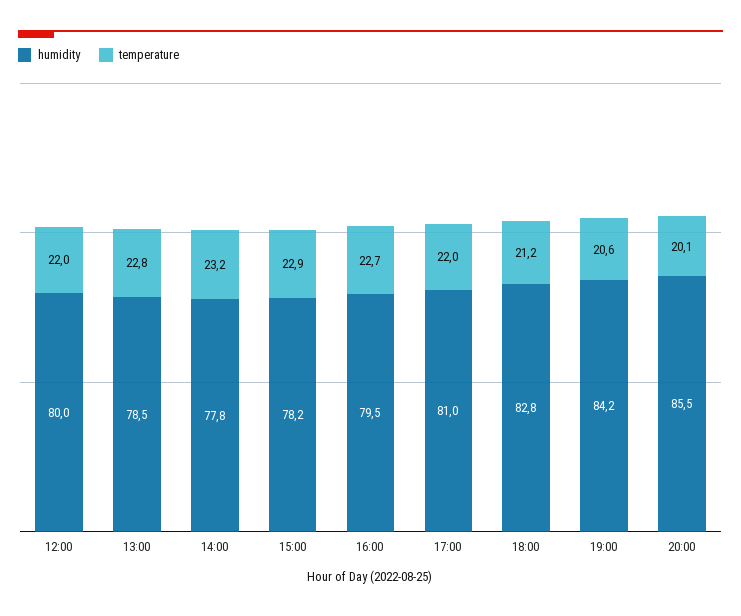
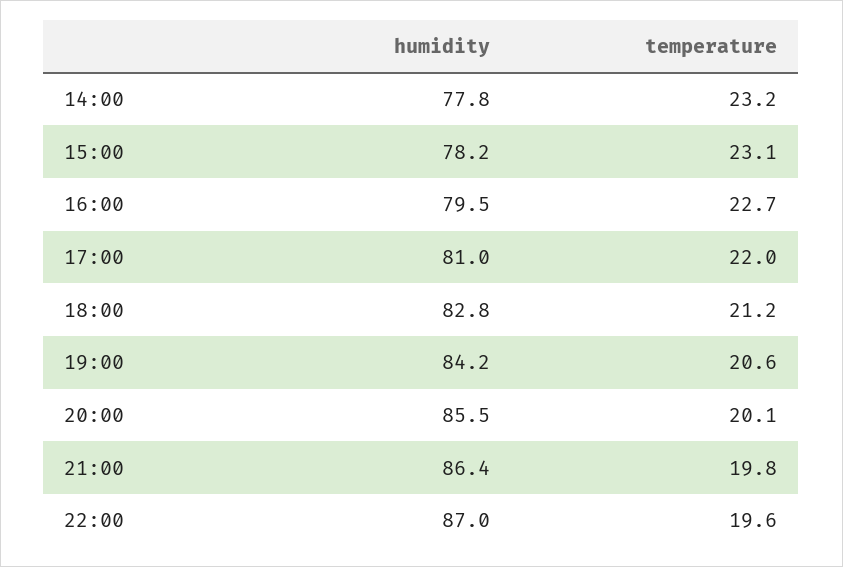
humidity, 12:00: 80 -> none
temperature, 12:00: 22 -> none
humidity, 13:00: 78.5 -> none
temperature, 13:00: 22.8 -> none
temperature, 15:00: 22.9 -> 23.1
humidity, 21:00: none -> 86.4
temperature, 21:00: none -> 19.8
humidity, 22:00: none -> 87
temperature, 22:00: none -> 19.6

